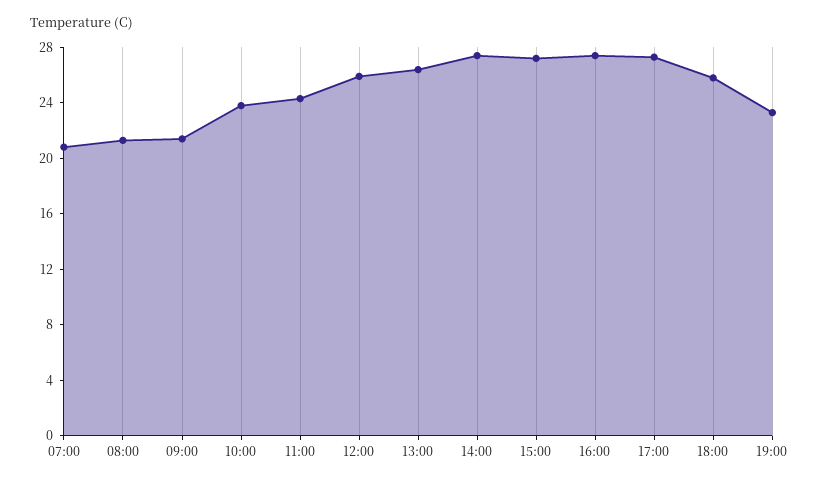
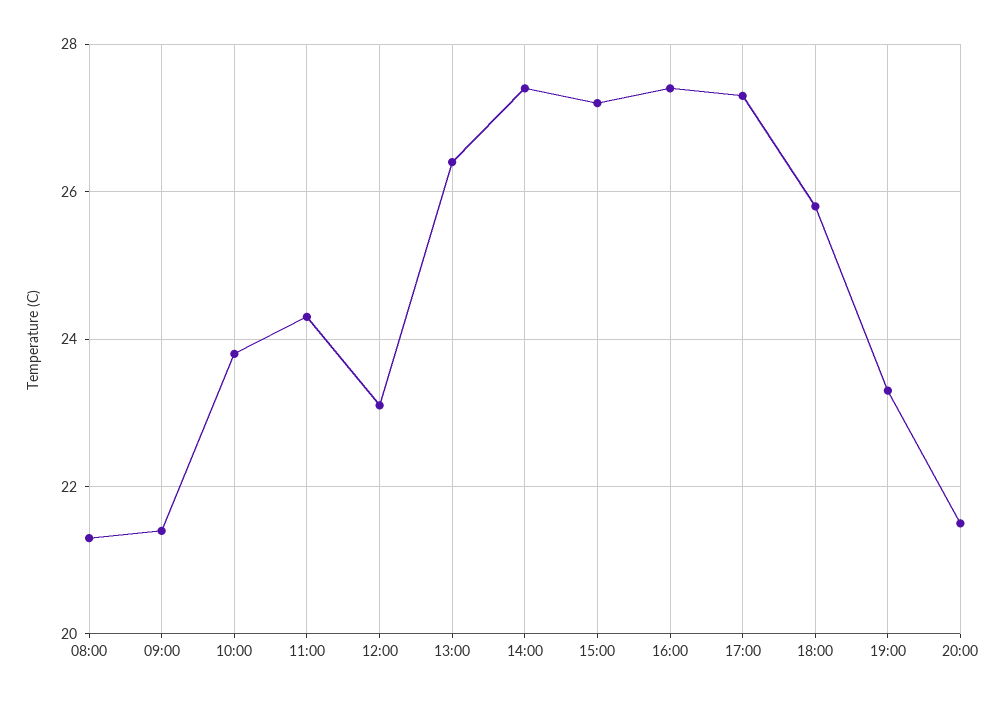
07:00: 21 -> none
12:00: 26 -> 23
20:00: none -> 21.5

